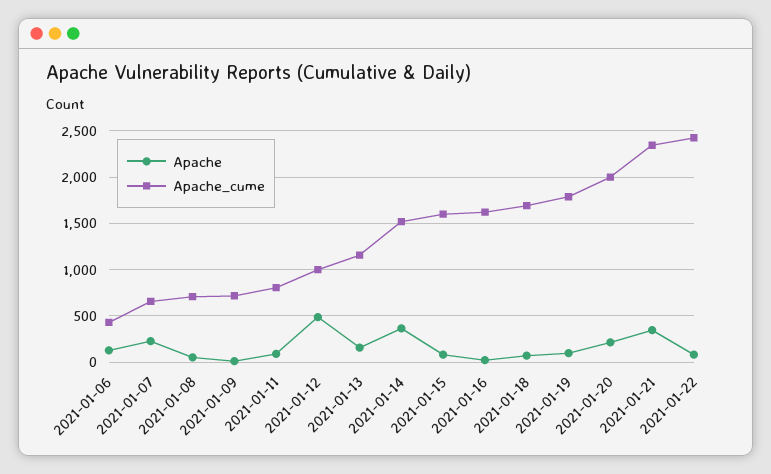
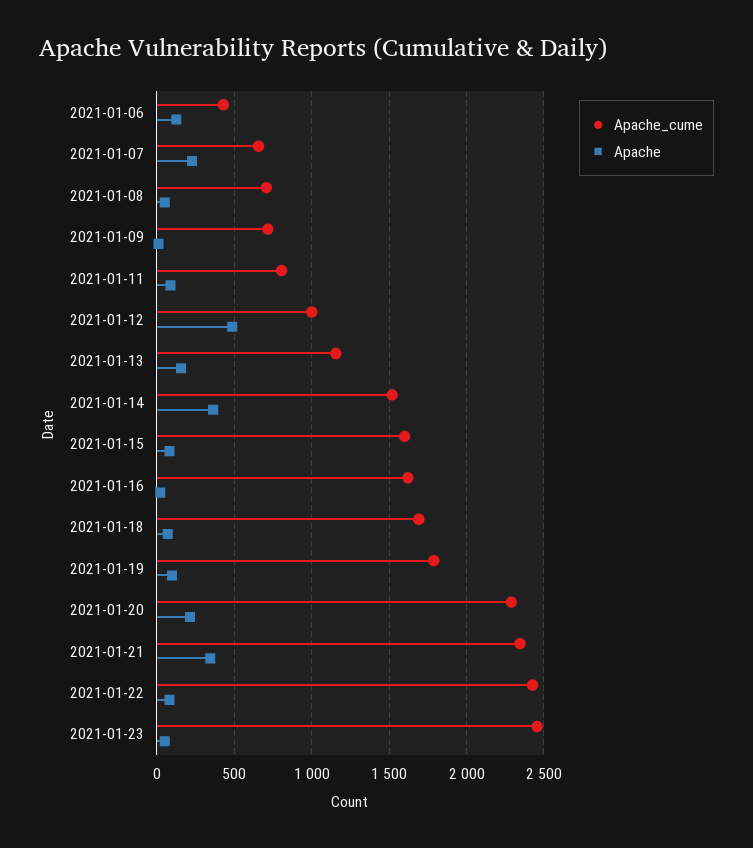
Apache_cume, 2021-01-20: 2000 -> 2300
Apache_cume, 2021-01-23: none -> 2450
Apache, 2021-01-23: none -> 50

